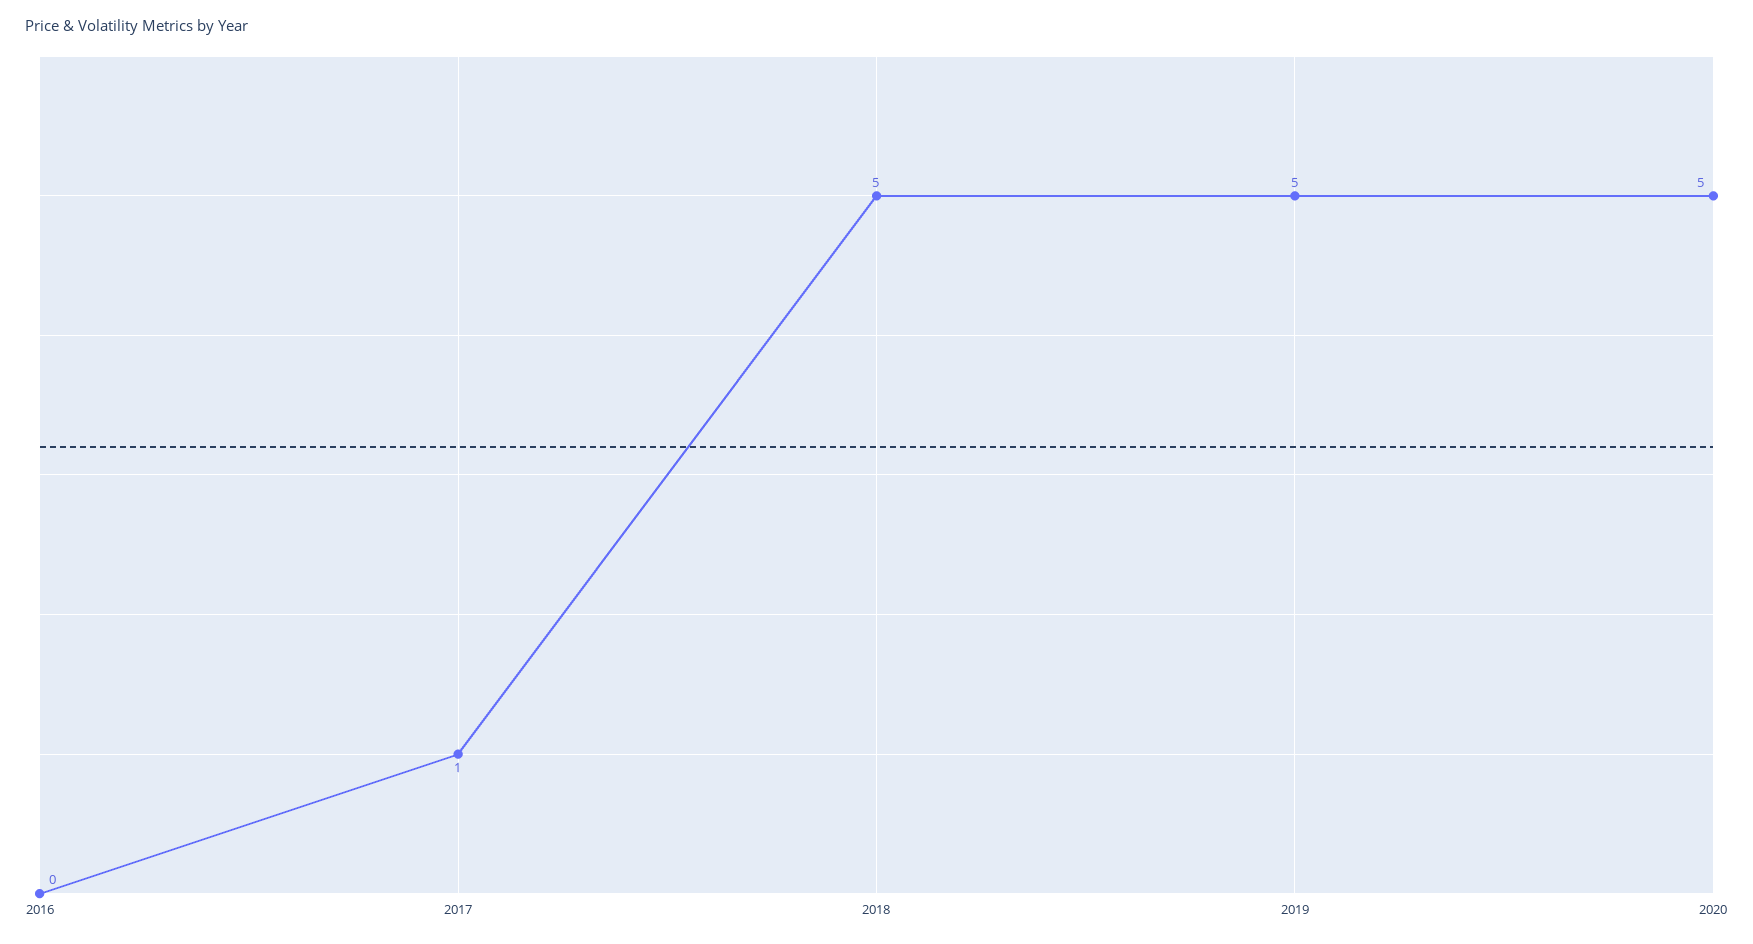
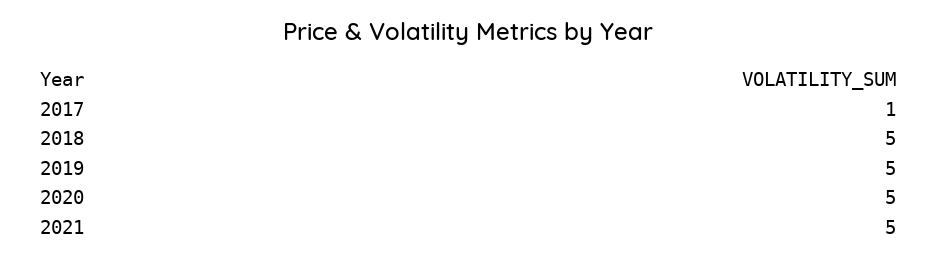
2016: 0 -> none
2021: none -> 5

